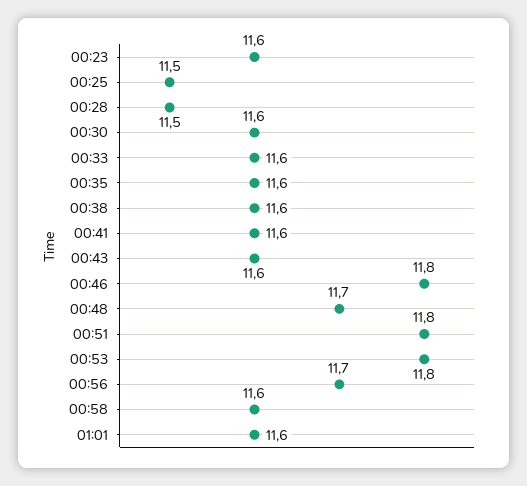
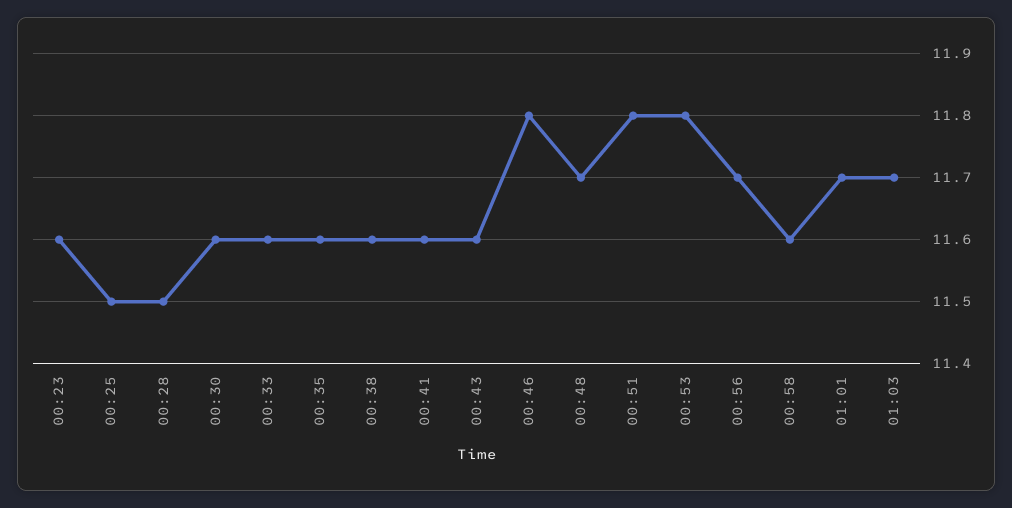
01:01: 11.6 -> 11.7
01:03: none -> 11.7

